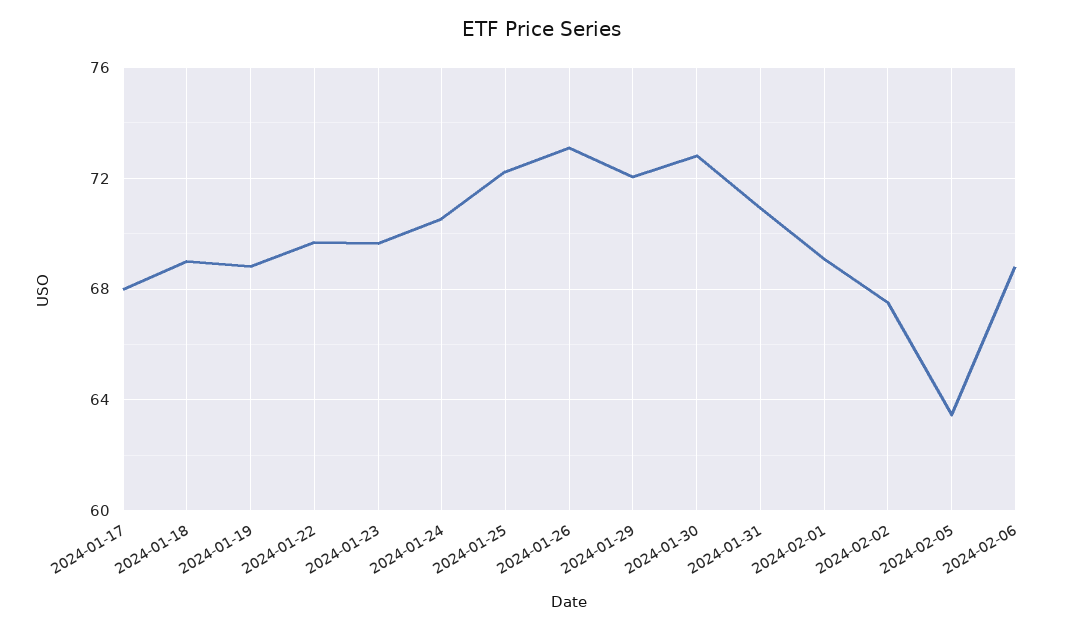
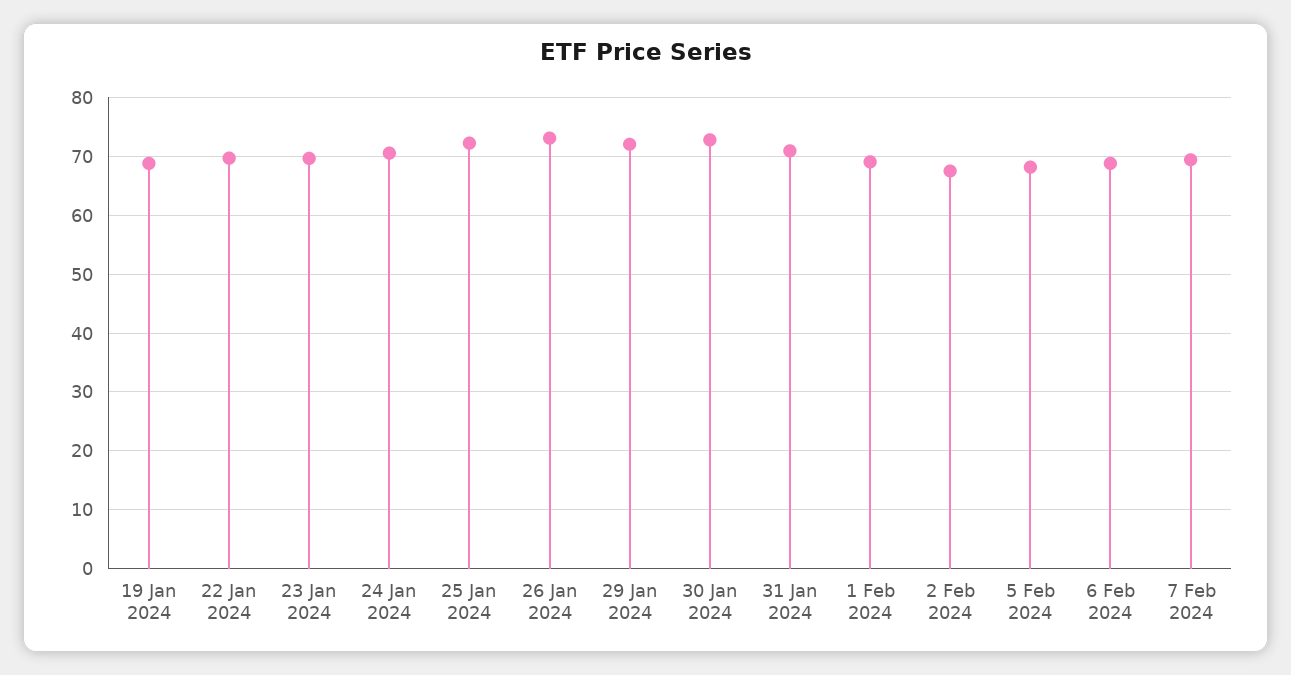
2024-01-17: 68 -> none
2024-01-18: 69 -> none
2024-02-05: 63.5 -> 68
7 Feb 2024: none -> 70

